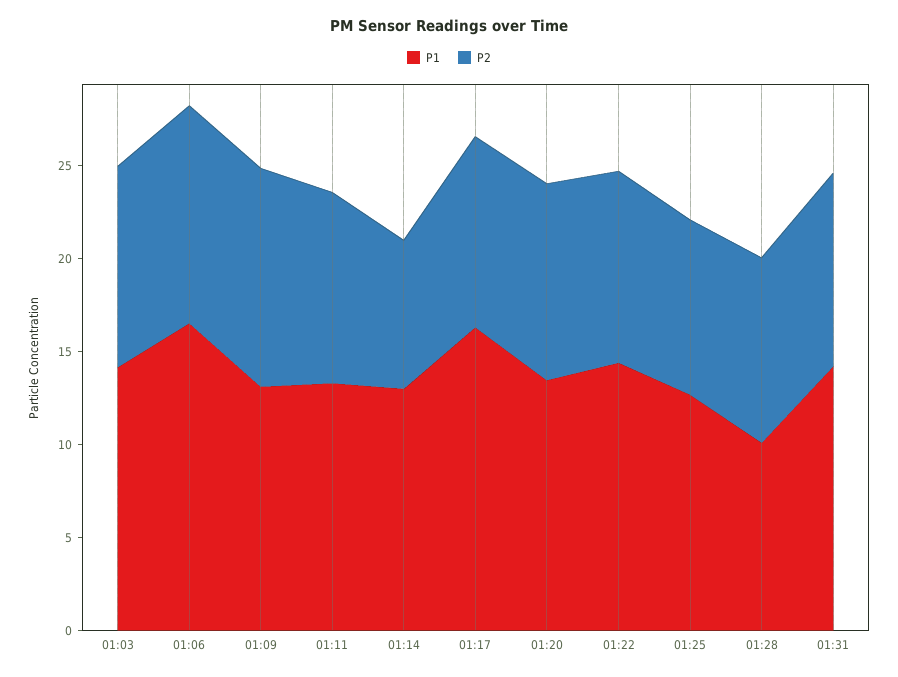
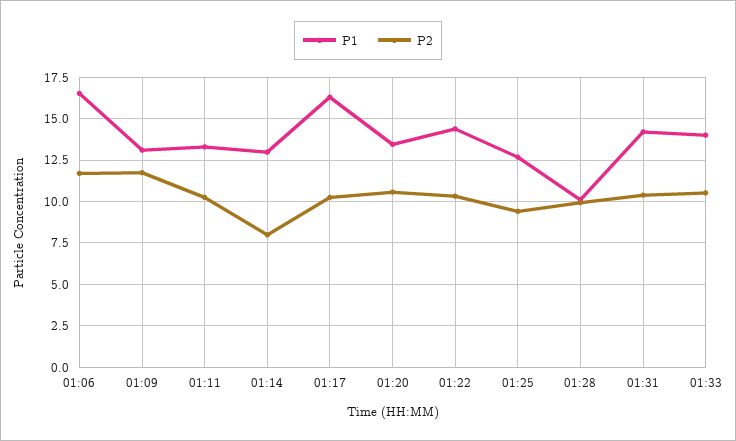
P1, 01:03: 14 -> none
P2, 01:03: 11 -> none
P1, 01:33: none -> 14
P2, 01:33: none -> 10.5

